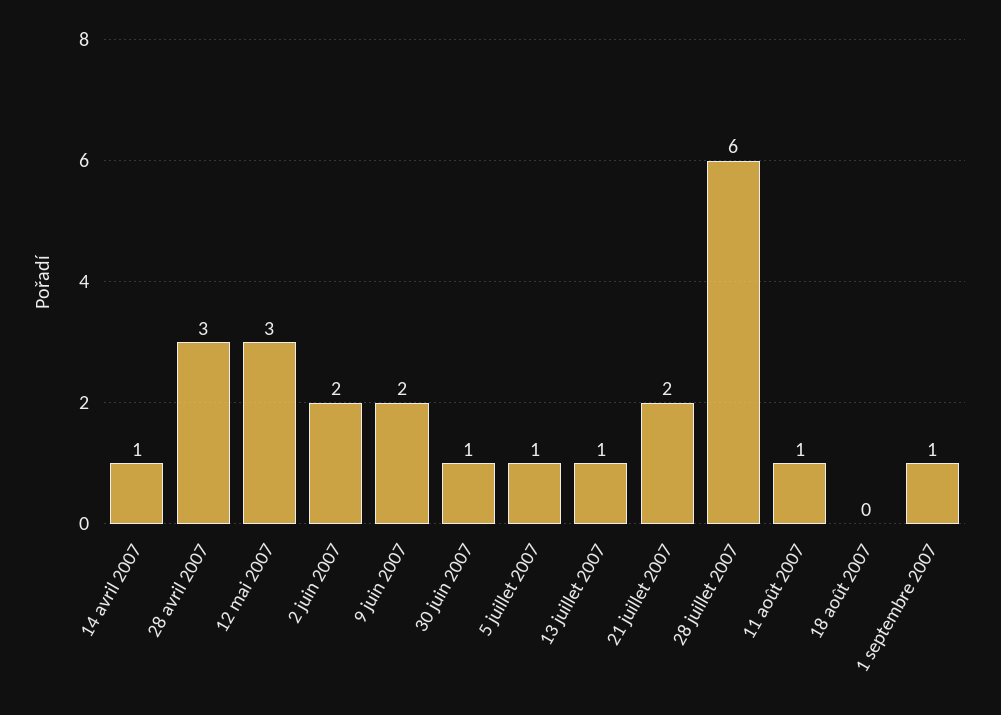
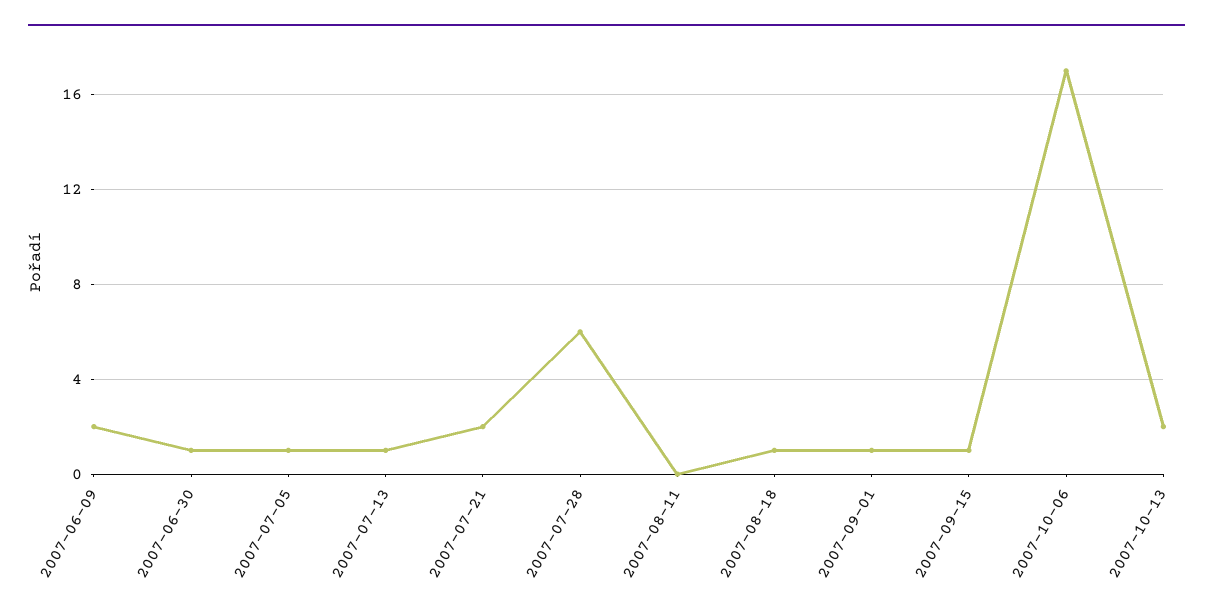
14 avril 2007: 1 -> none
28 avril 2007: 3 -> none
12 mai 2007: 3 -> none
2 juin 2007: 2 -> none
11 août 2007: 1 -> 0
18 août 2007: 0 -> 1
2007-09-15: none -> 1
2007-10-06: none -> 17
2007-10-13: none -> 2

